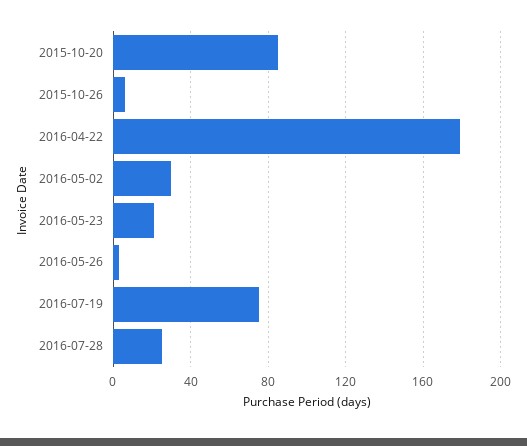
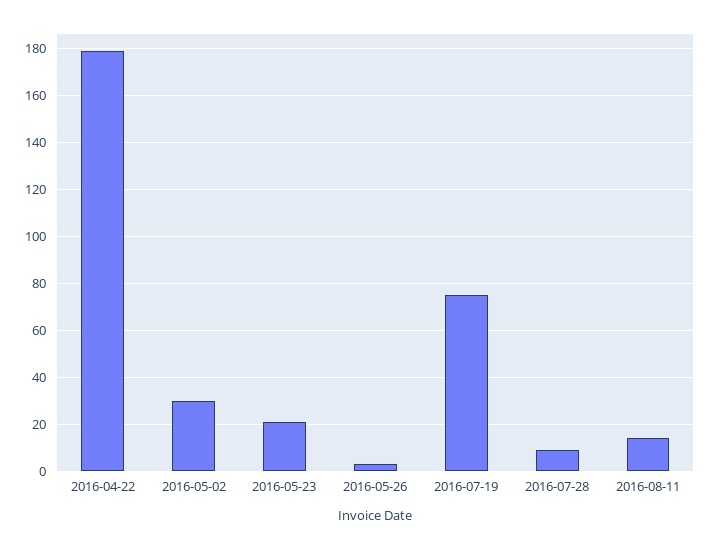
2015-10-20: 85 -> none
2015-10-26: 5 -> none
2016-07-28: 25 -> 10
2016-08-11: none -> 15

